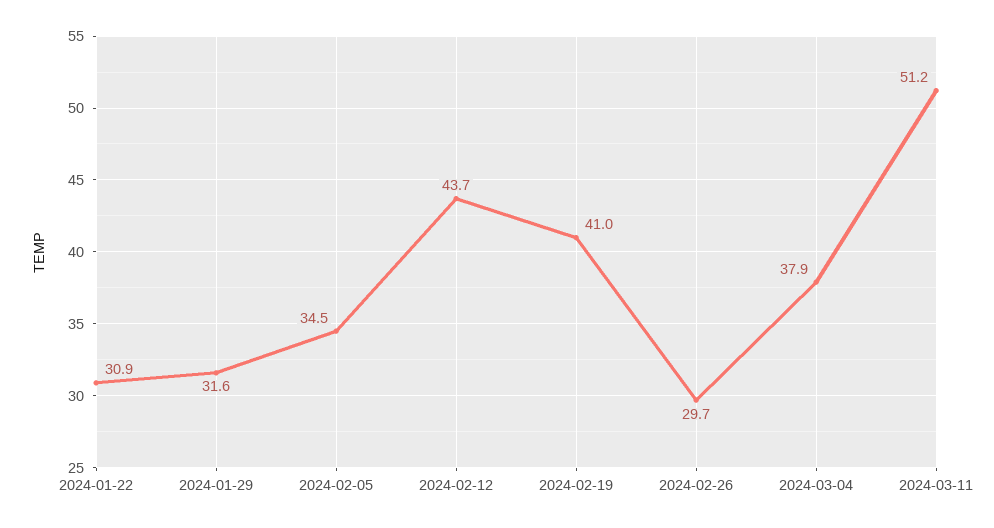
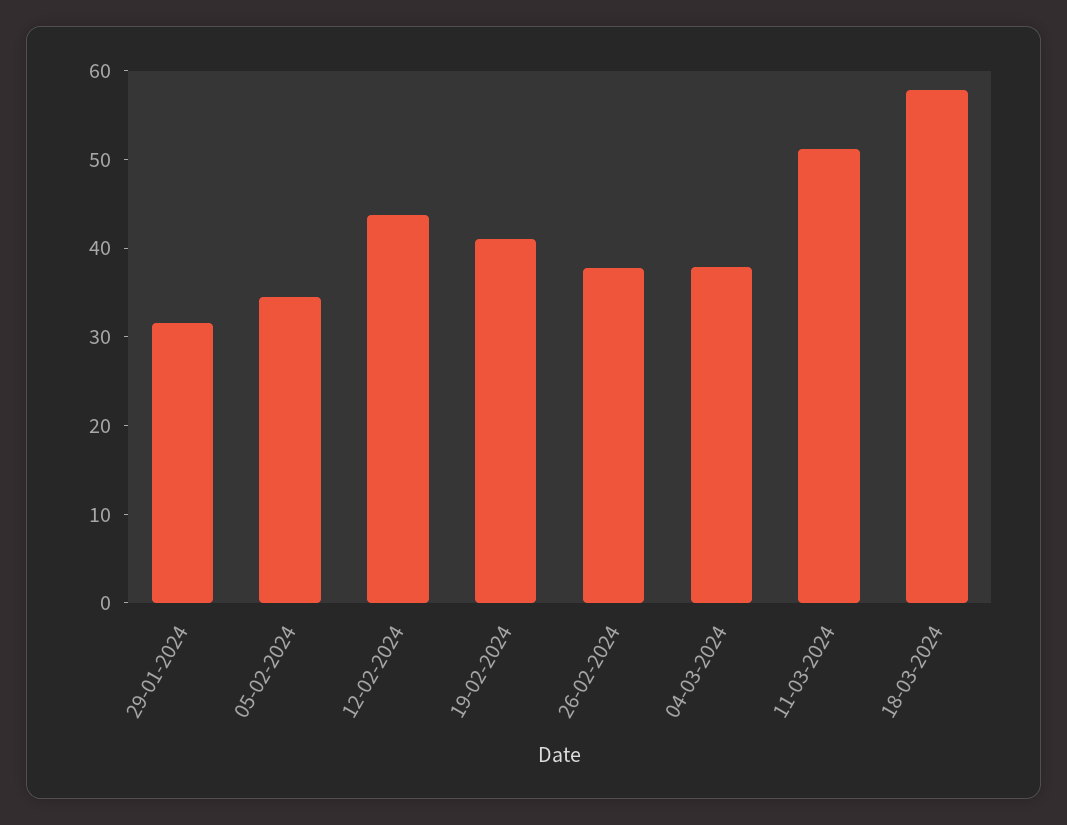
2024-01-22: 30.9 -> none
2024-02-26: 29.7 -> 38
18-03-2024: none -> 58

